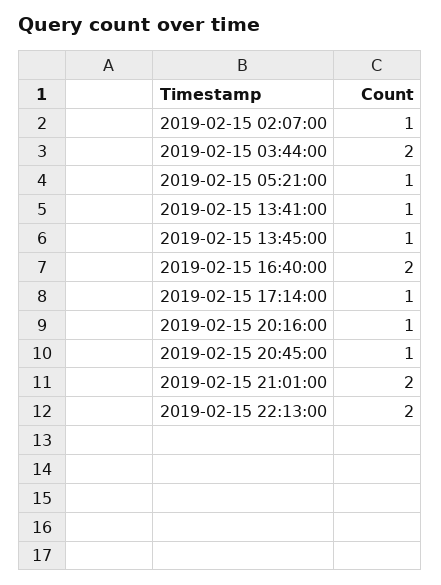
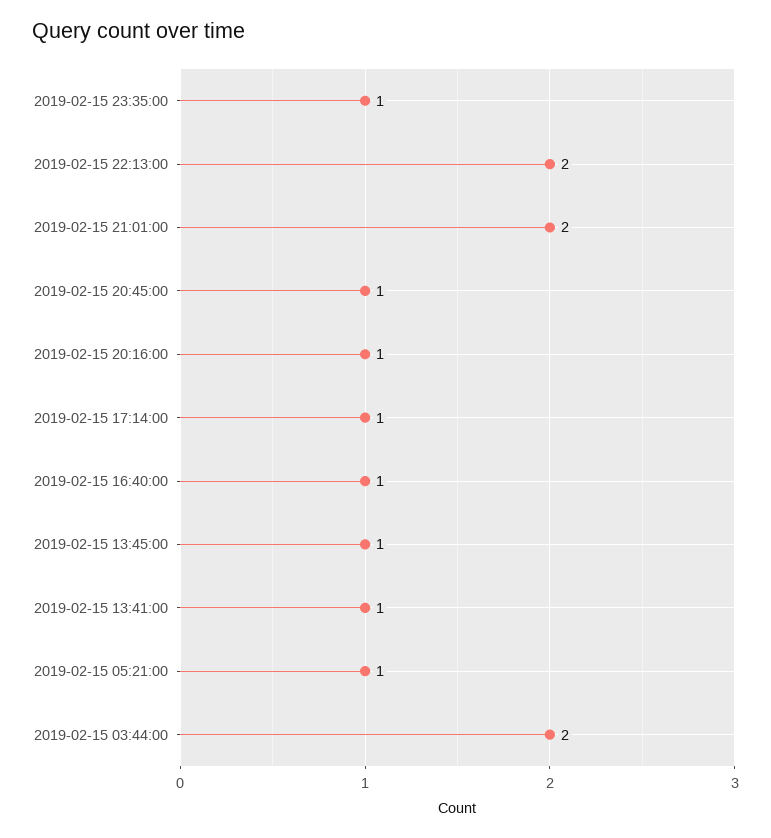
2019-02-15 02:07:00: 1 -> none
2019-02-15 16:40:00: 2 -> 1
2019-02-15 23:35:00: none -> 1

